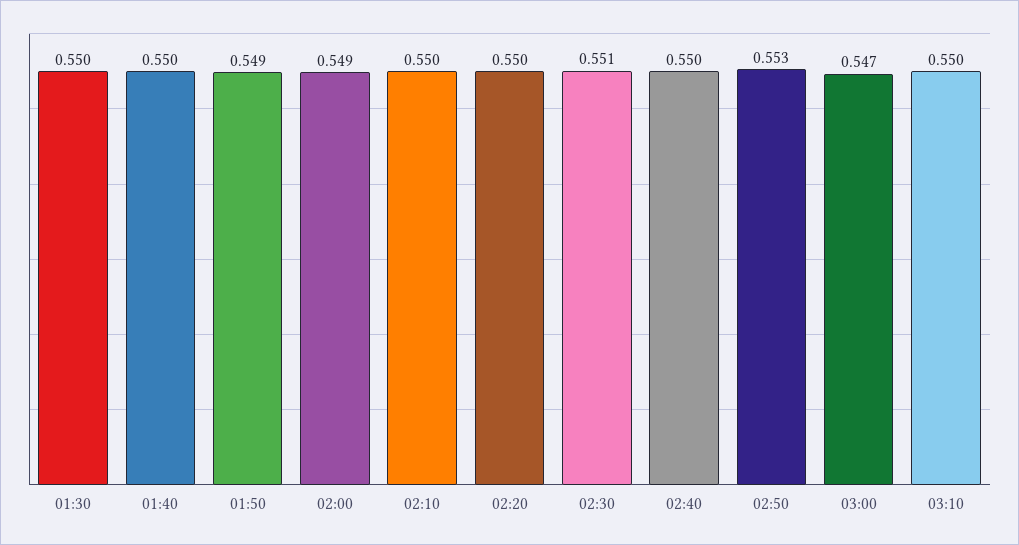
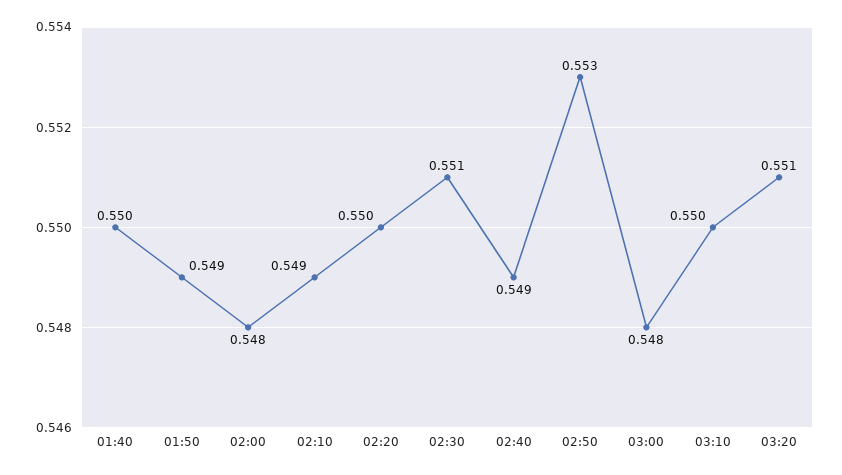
01:30: 0.55 -> none
02:00: 0.549 -> 0.548
02:10: 0.55 -> 0.549
02:40: 0.55 -> 0.549
03:00: 0.547 -> 0.548
03:20: none -> 0.551

